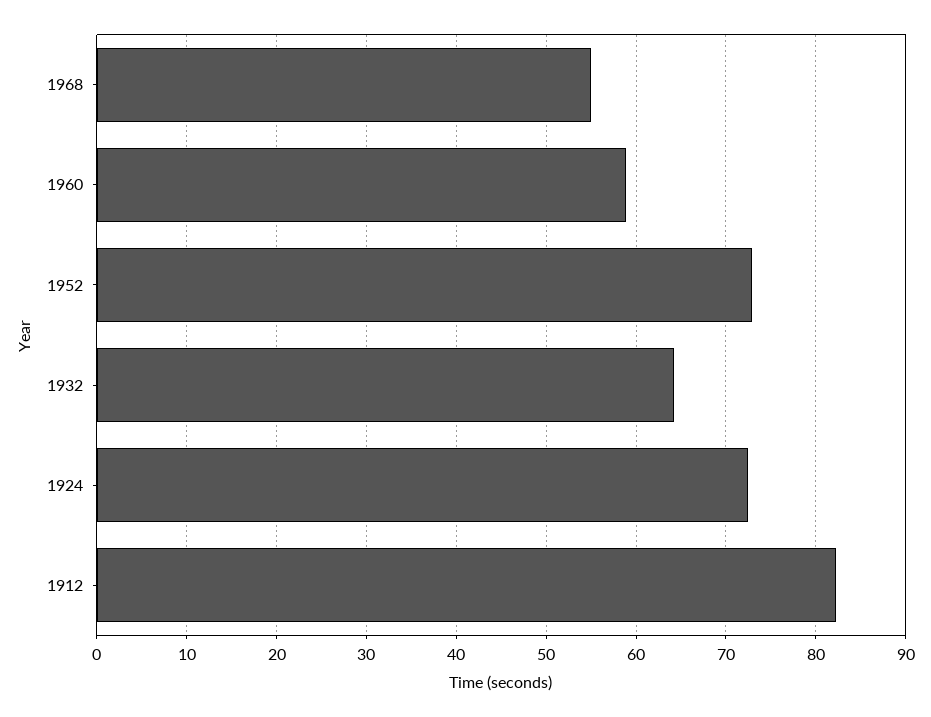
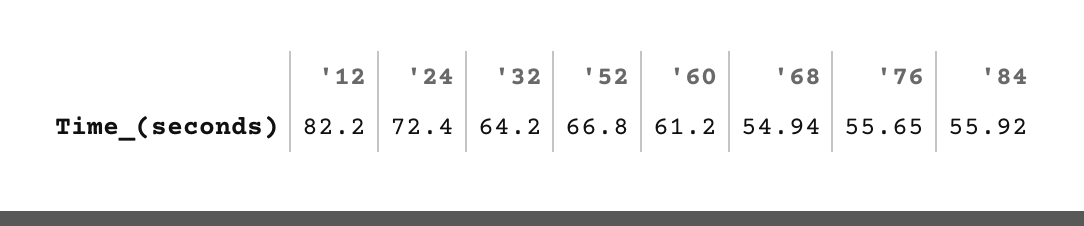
1960: 59 -> 61.2
1952: 73 -> 66.8
'76: none -> 55.65
'84: none -> 55.92

